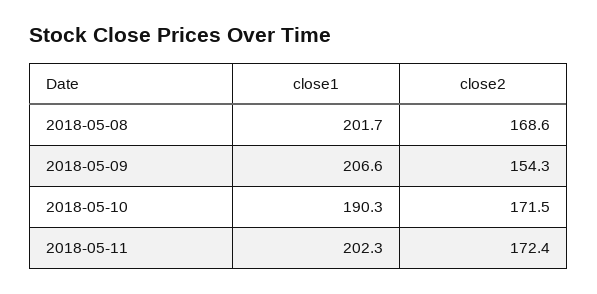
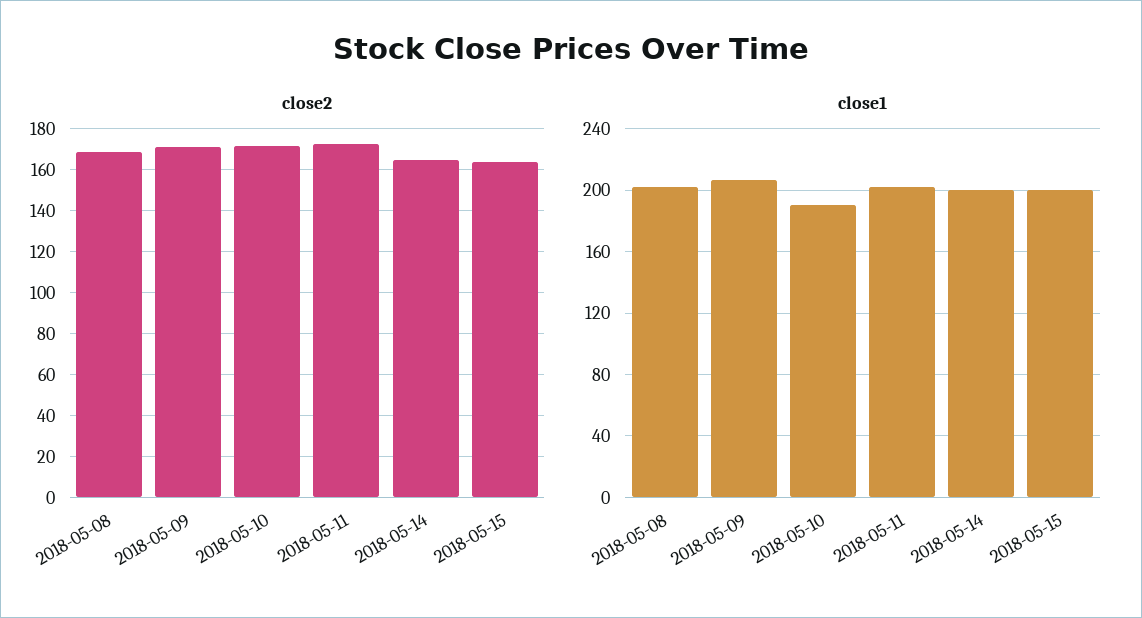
close2, 2018-05-09: 154.3 -> 170
close2, 2018-05-14: none -> 165
close2, 2018-05-15: none -> 165
close1, 2018-05-14: none -> 200
close1, 2018-05-15: none -> 200

